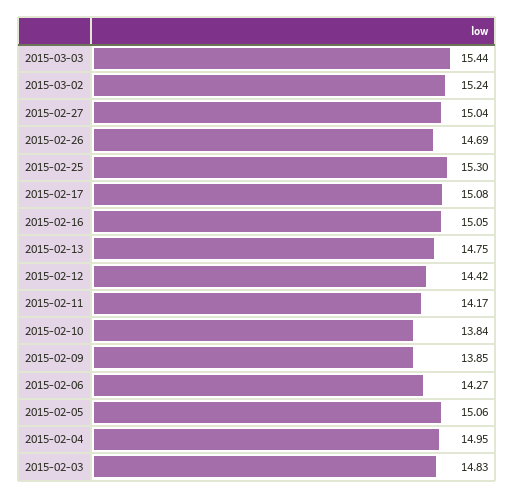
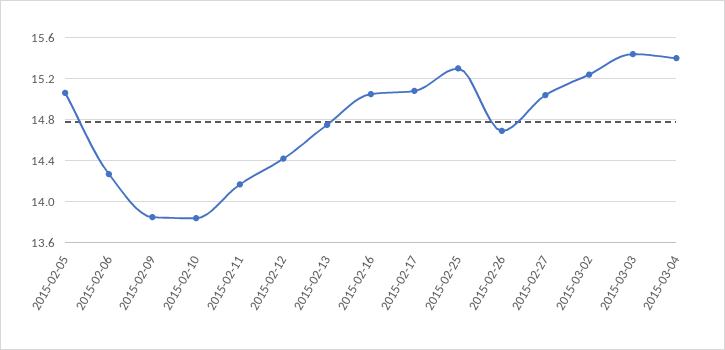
2015-02-04: 14.95 -> none
2015-02-03: 14.83 -> none
2015-03-04: none -> 15.4

